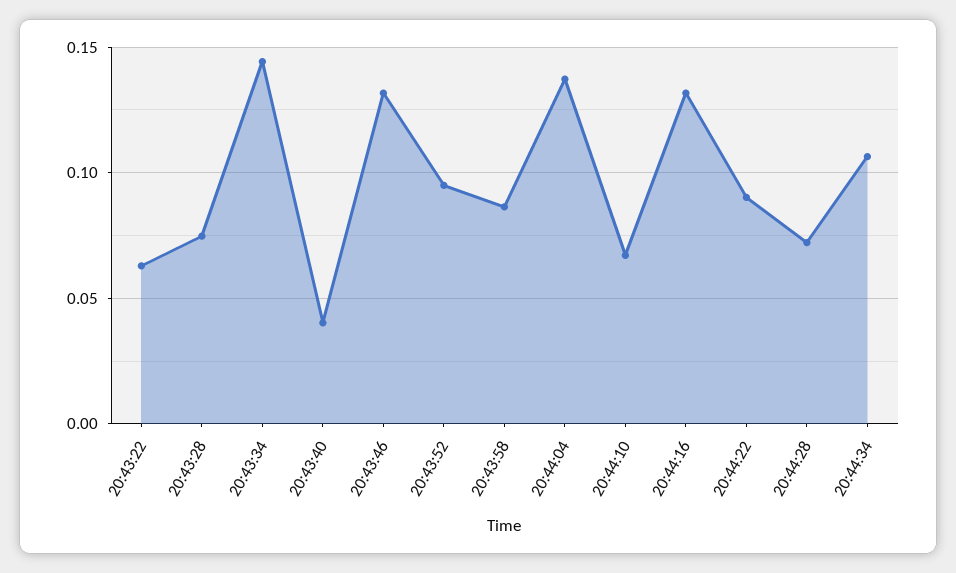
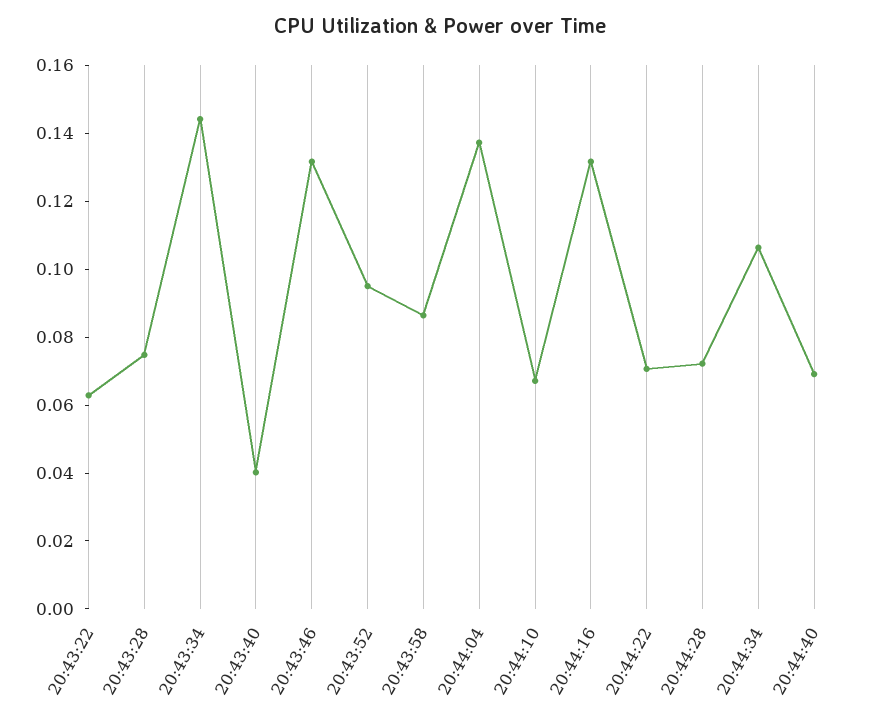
20:44:22: 0.09 -> 0.07
20:44:40: none -> 0.07

